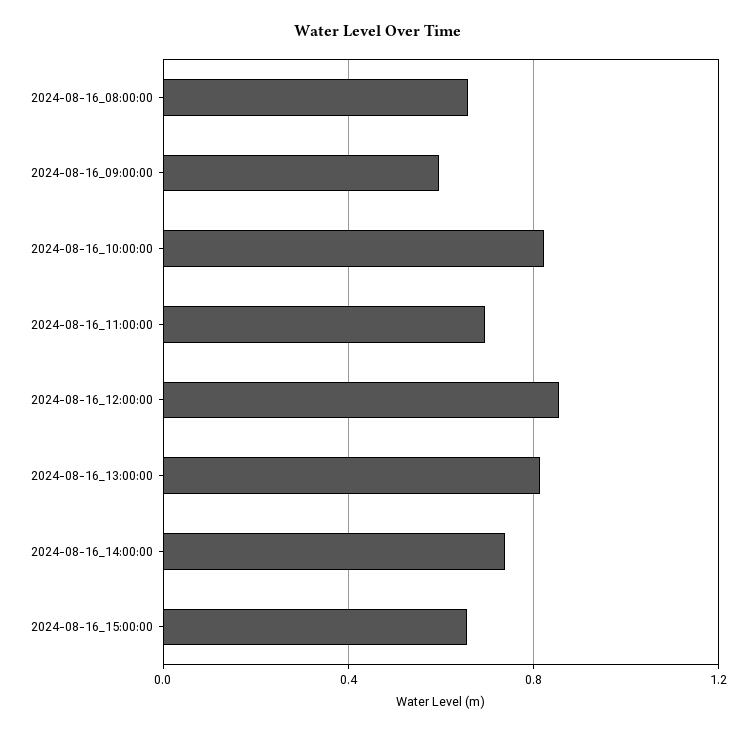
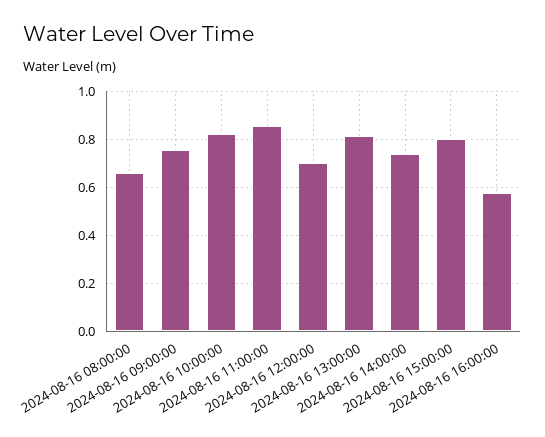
2024-08-16_09:00:00: 0.6 -> 0.75
2024-08-16_11:00:00: 0.7 -> 0.85
2024-08-16_12:00:00: 0.85 -> 0.7
2024-08-16_15:00:00: 0.65 -> 0.8
2024-08-16 16:00:00: none -> 0.575

